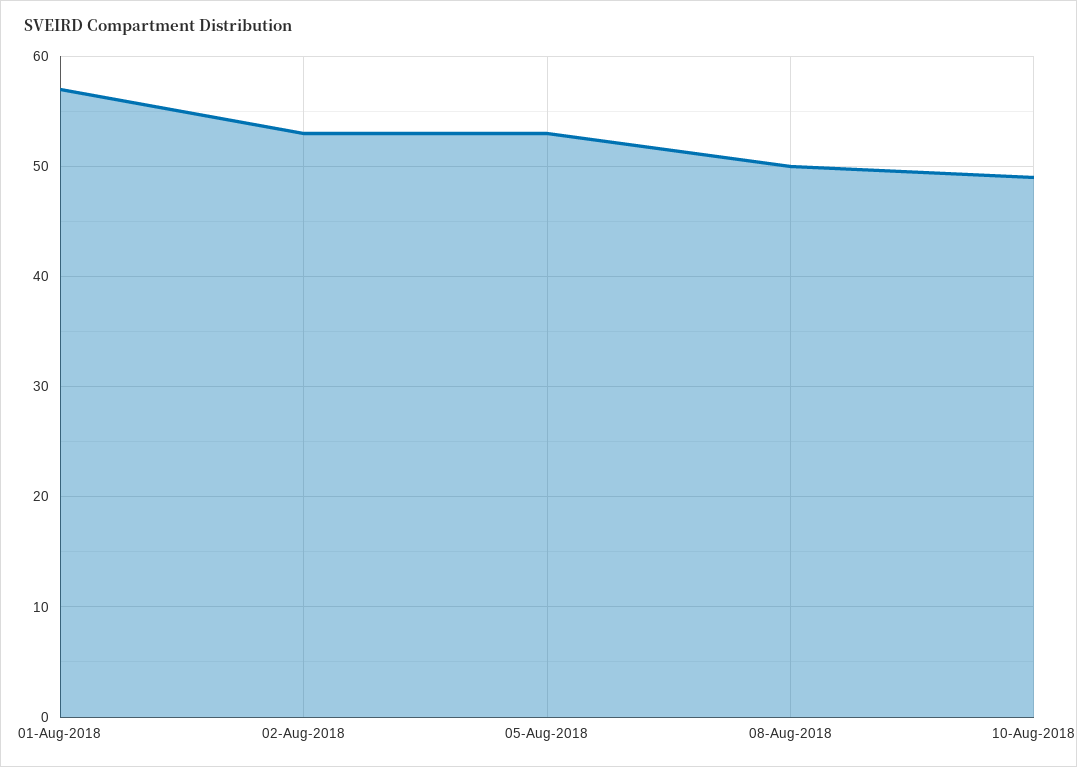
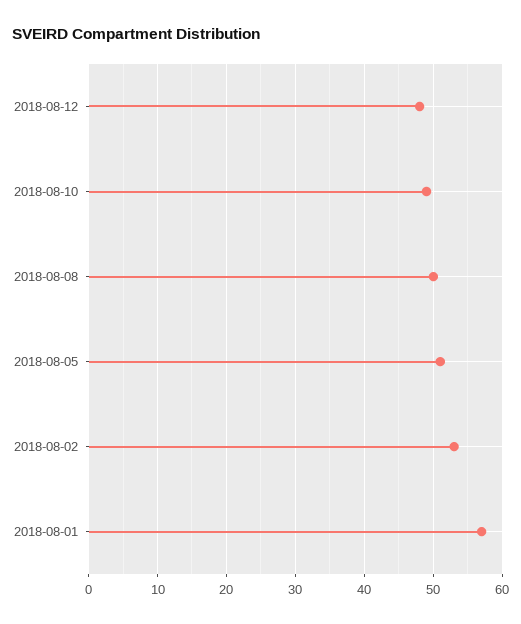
05-Aug-2018: 53 -> 51
2018-08-12: none -> 48

